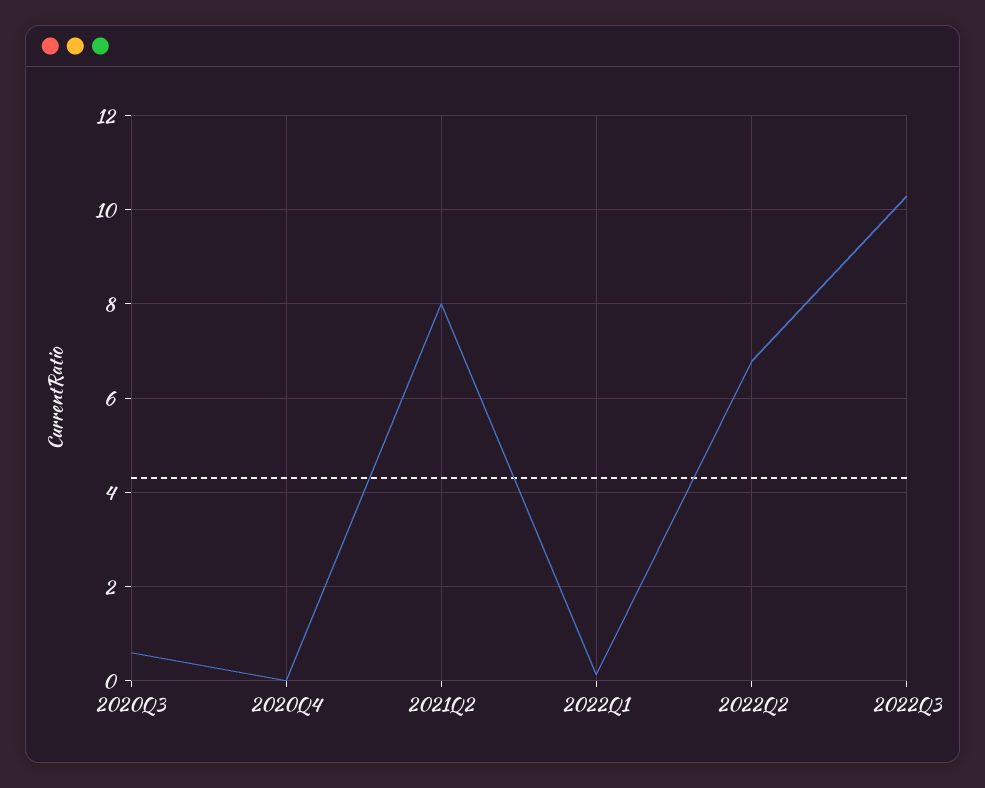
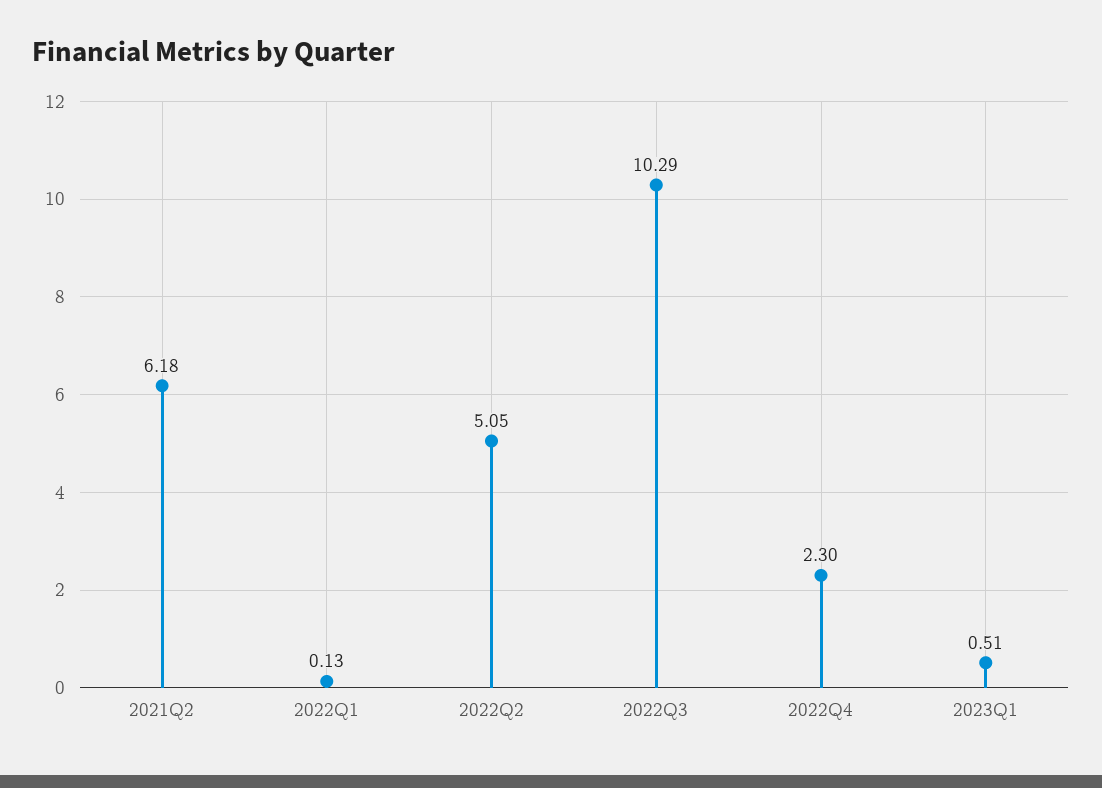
2020Q3: 0.6 -> none
2020Q4: 0 -> none
2021Q2: 8 -> 6.18
2022Q2: 6.8 -> 5.05
2022Q4: none -> 2.3
2023Q1: none -> 0.51

